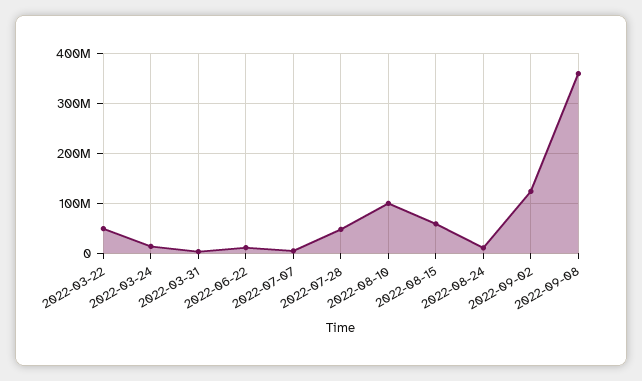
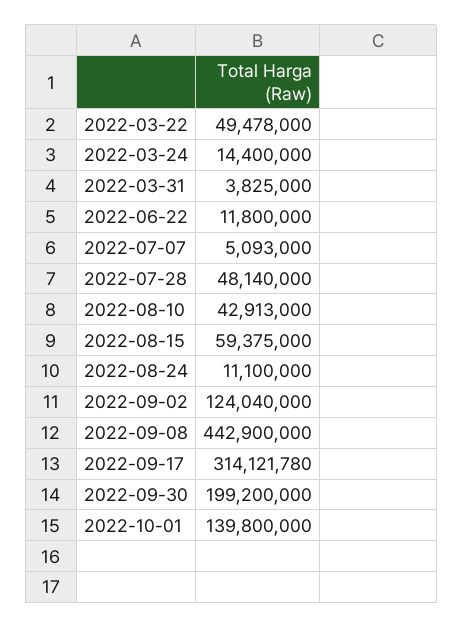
2022-08-10: 100000000 -> 42913000
2022-09-08: 360000000 -> 442900000
2022-09-17: none -> 314121780
2022-09-30: none -> 199200000
2022-10-01: none -> 139800000

